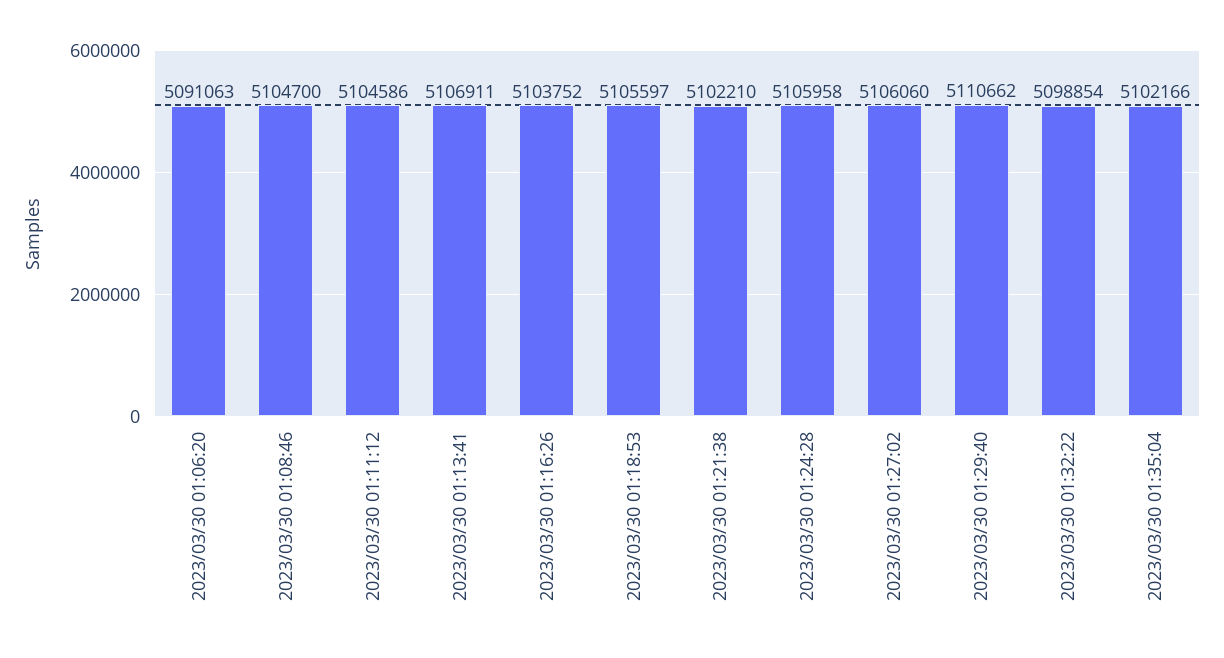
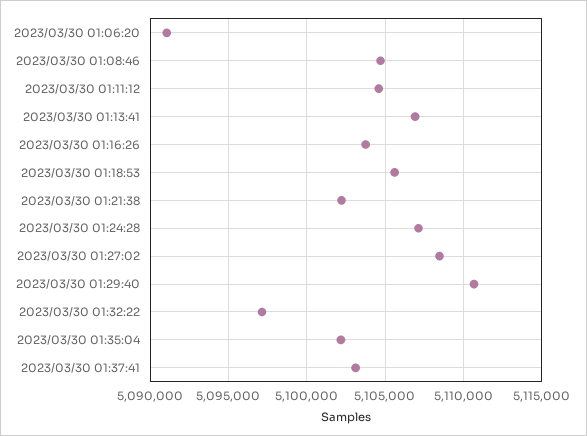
2023/03/30 01:24:28: 5105958 -> 5107000
2023/03/30 01:27:02: 5106060 -> 5108500
2023/03/30 01:32:22: 5098854 -> 5097000
2023/03/30 01:37:41: none -> 5103000

